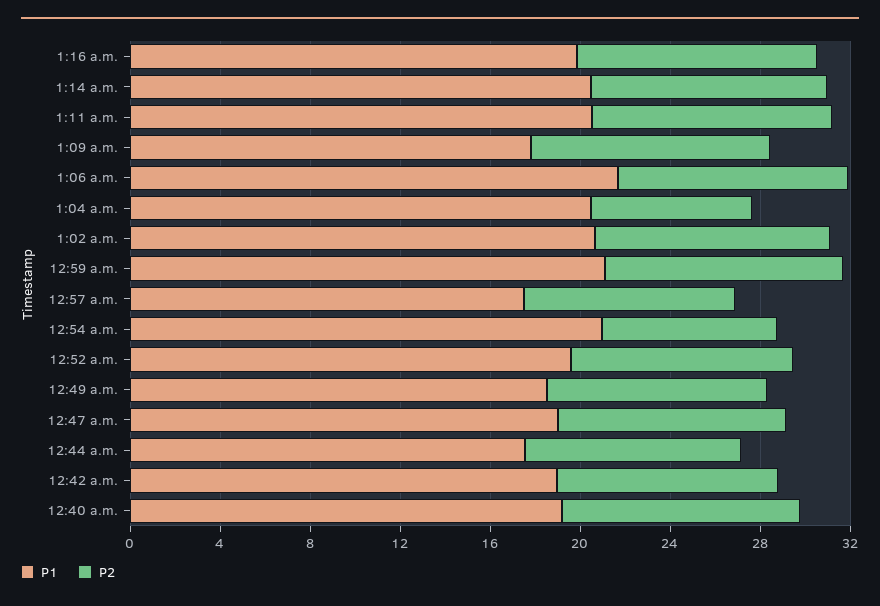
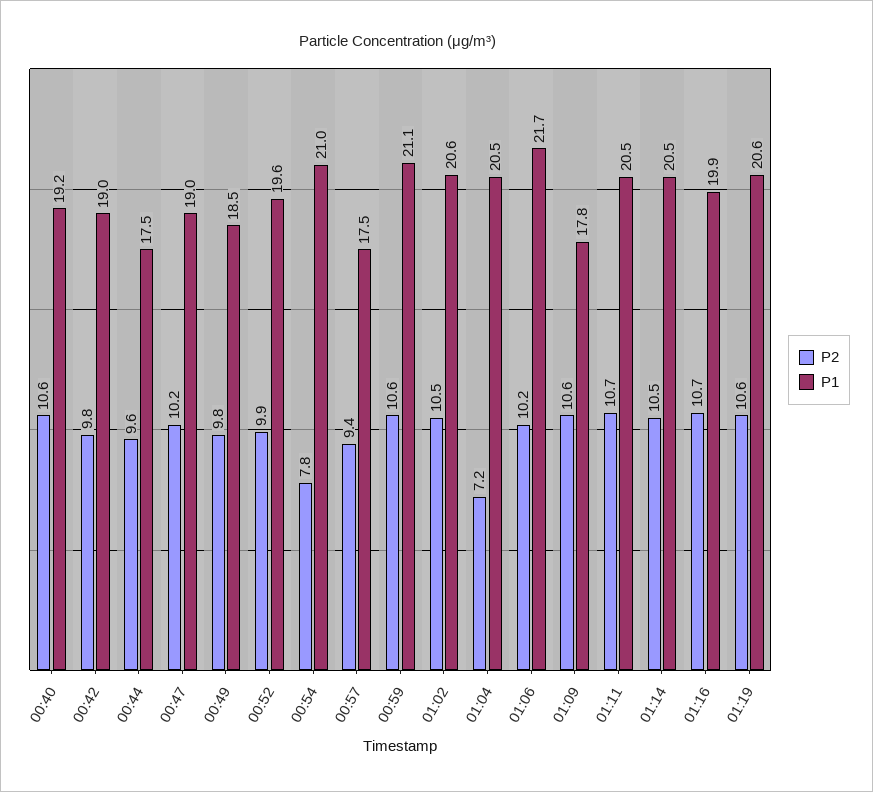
P2, 01:19: none -> 10.6
P1, 01:19: none -> 20.6

